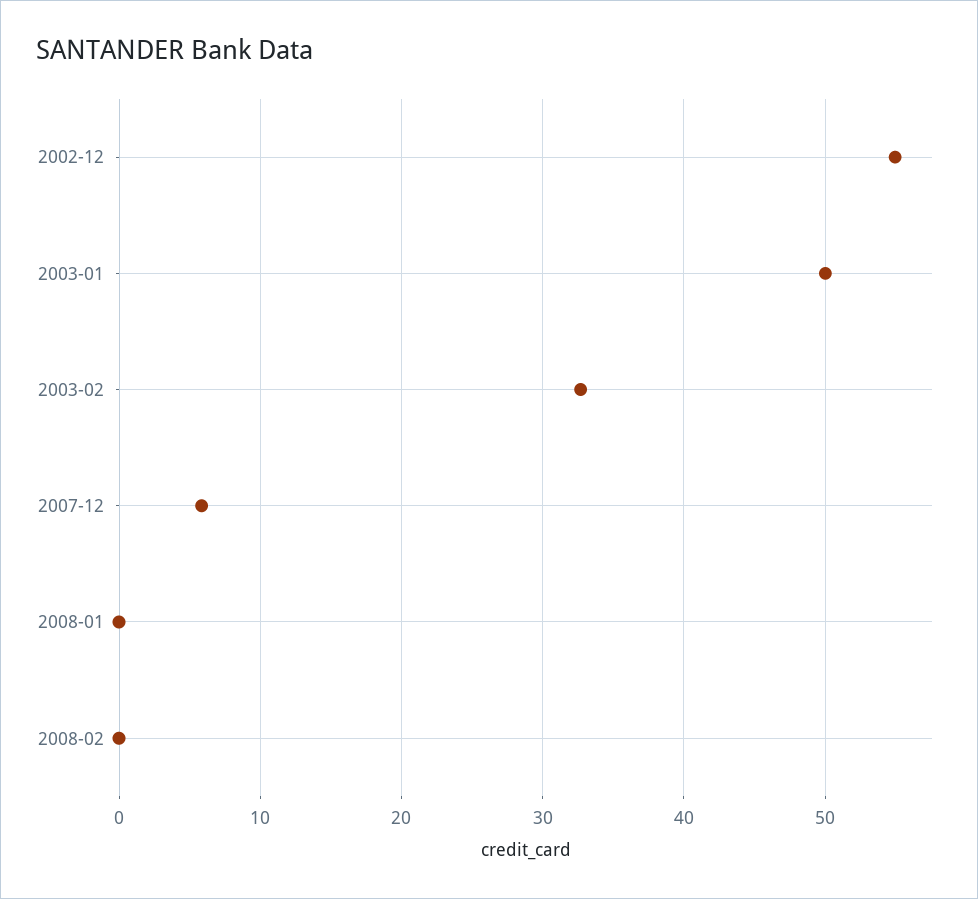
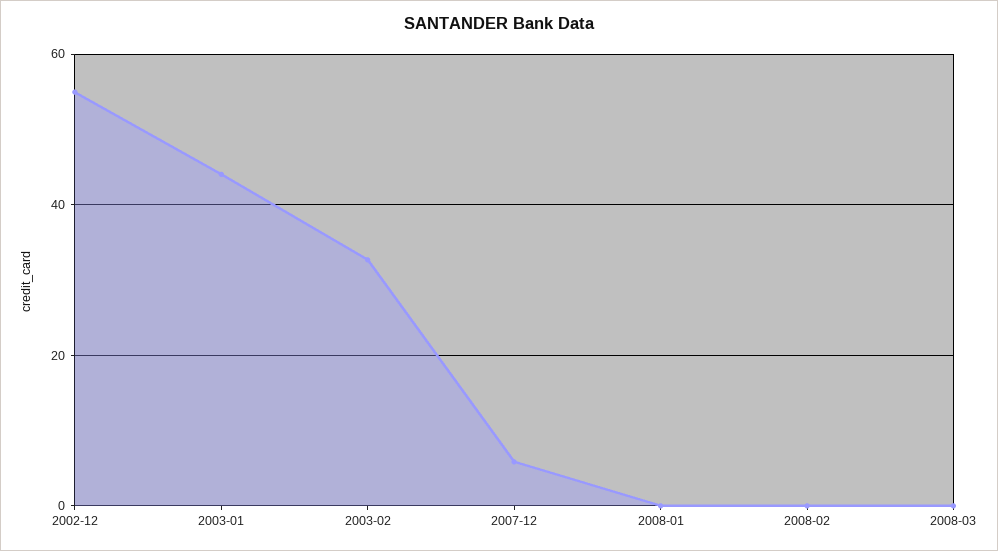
2003-01: 50 -> 44
2008-03: none -> 0

